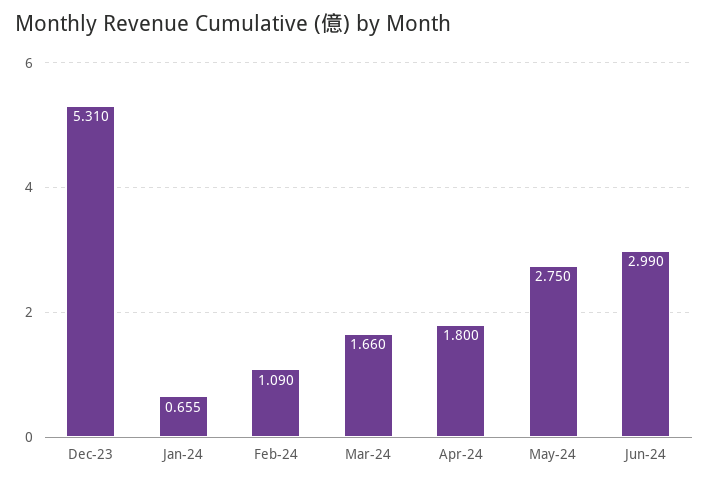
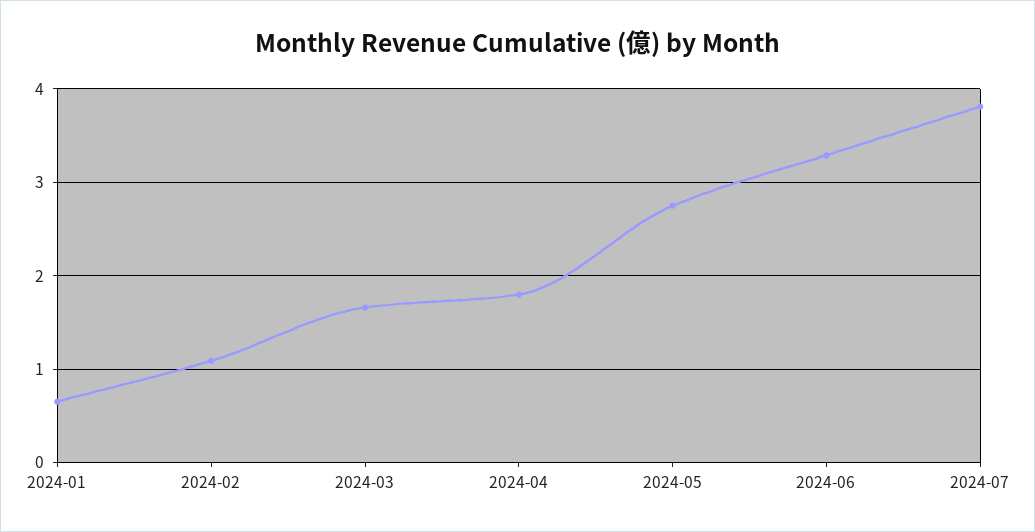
Dec-23: 5.31 -> none
Jun-24: 2.99 -> 3.3
2024-07: none -> 3.8

